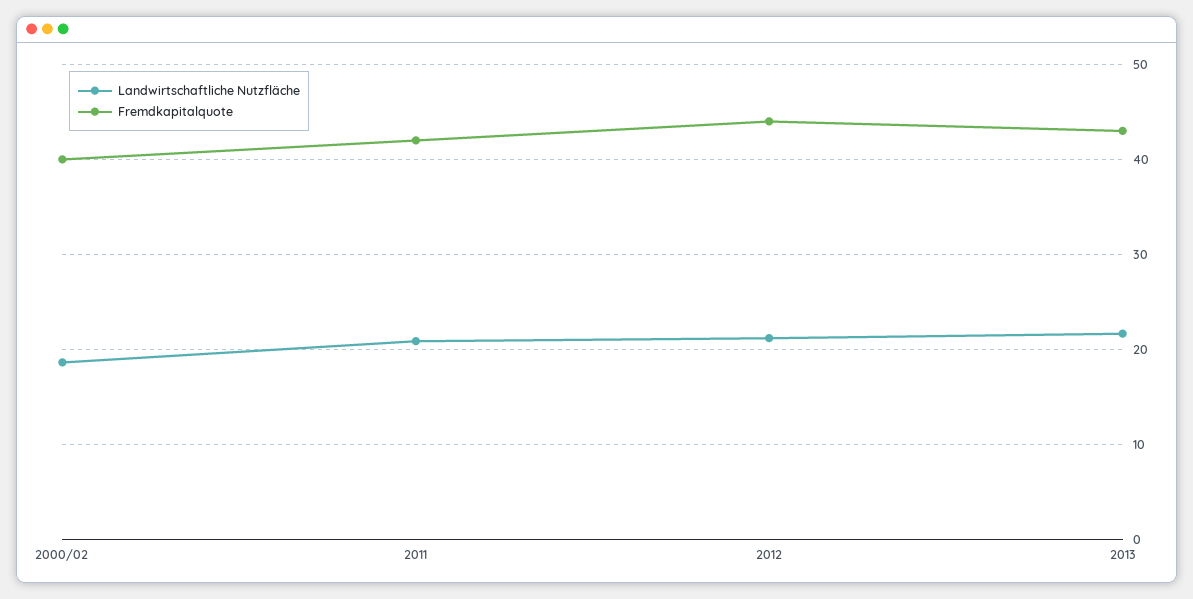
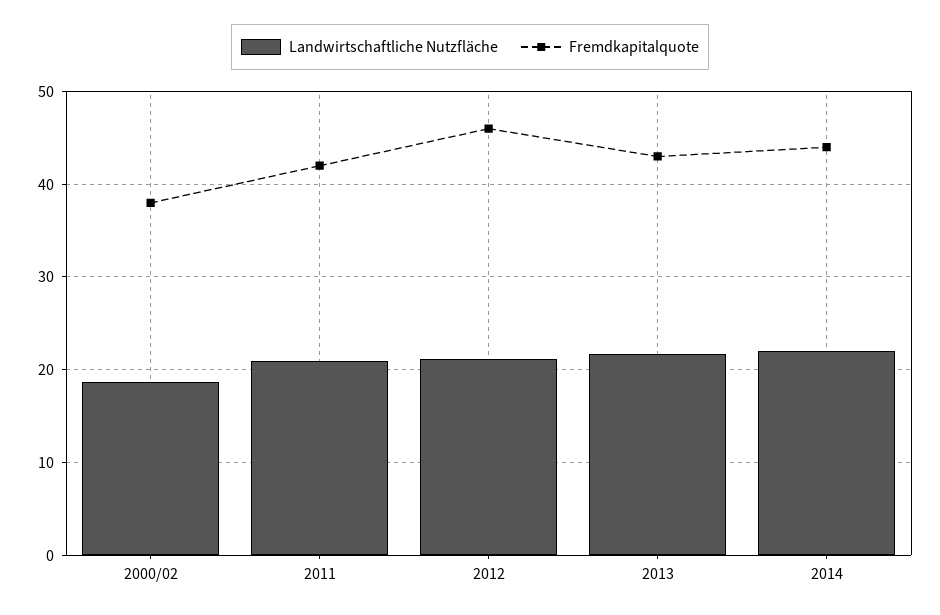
Fremdkapitalquote, 2000/02: 40 -> 38
Fremdkapitalquote, 2012: 44 -> 46
Landwirtschaftliche Nutzfläche, 2014: none -> 22
Fremdkapitalquote, 2014: none -> 44

